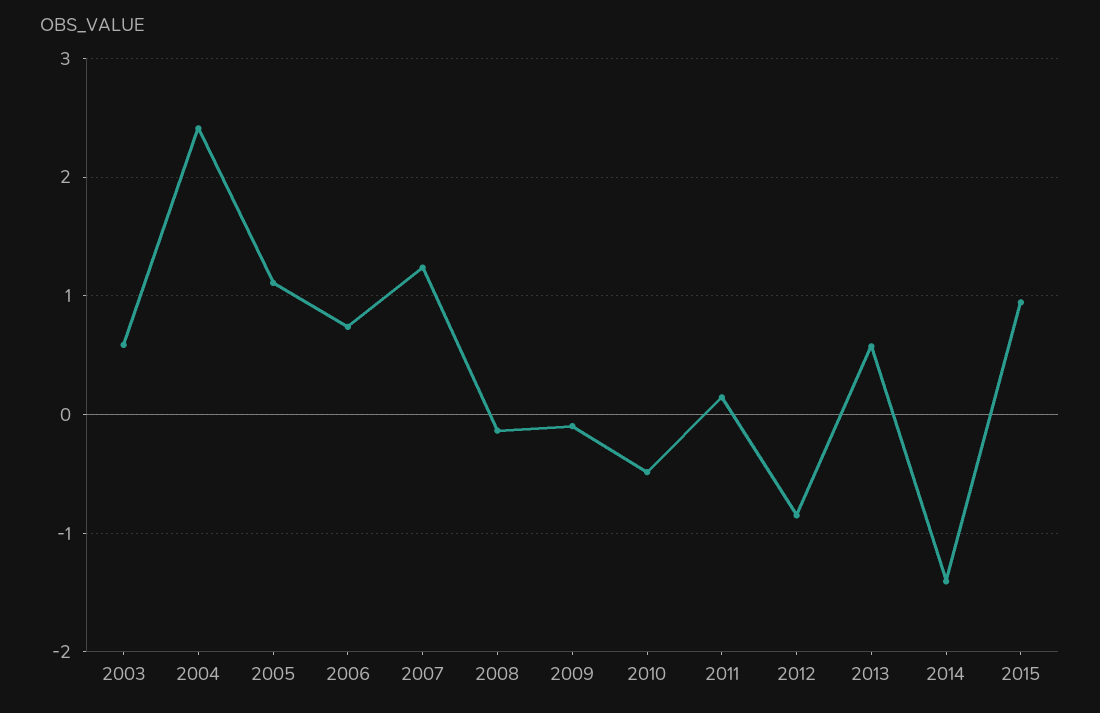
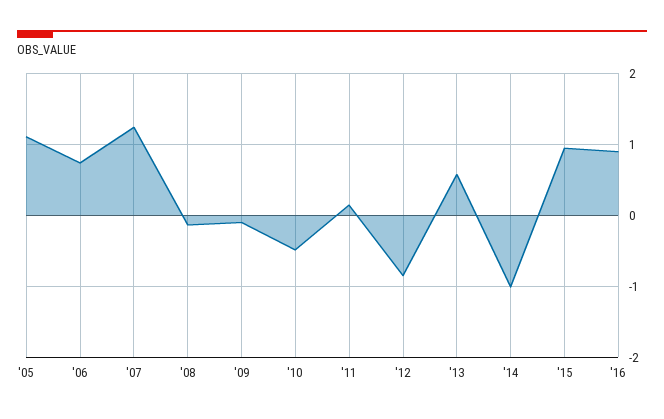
2003: 0.6 -> none
2004: 2.4 -> none
2014: -1.4 -> -1
'16: none -> 0.9

